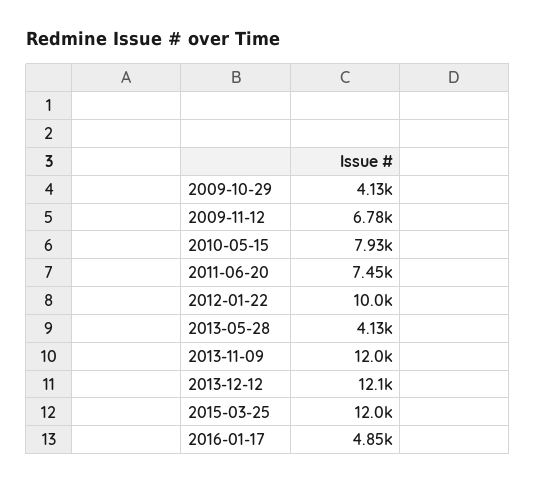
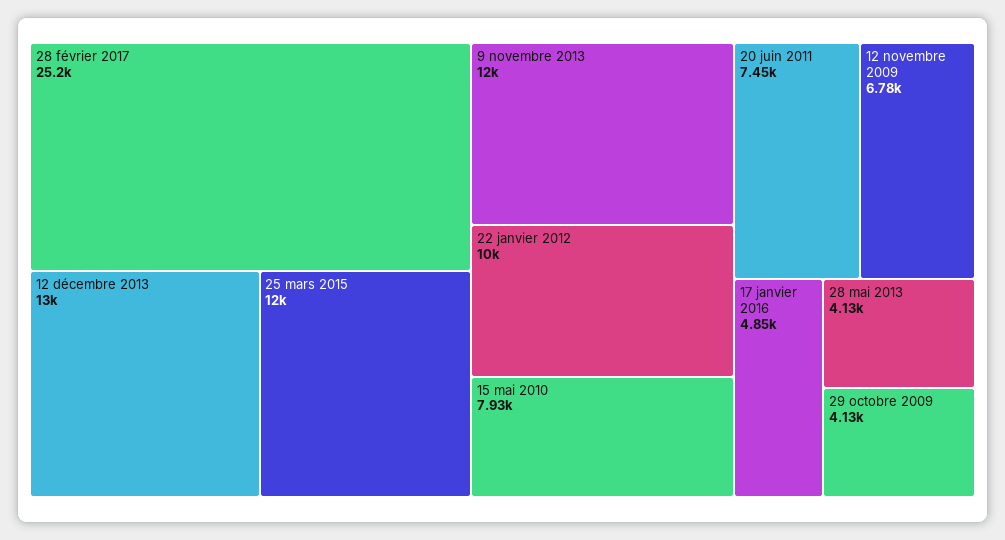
2013-12-12: 12100 -> 13000
28 février 2017: none -> 25200

